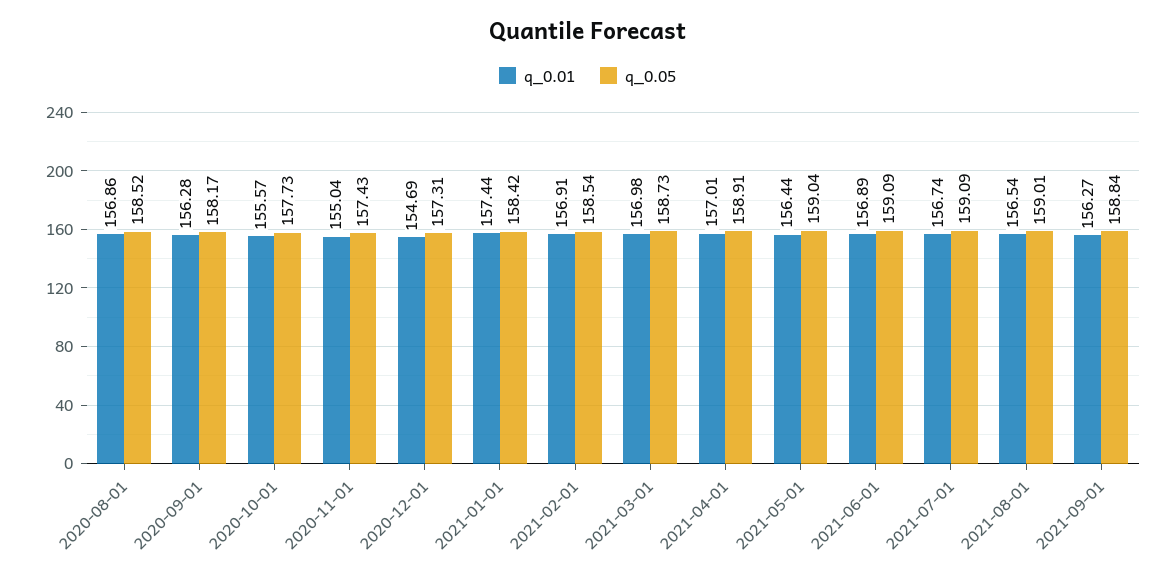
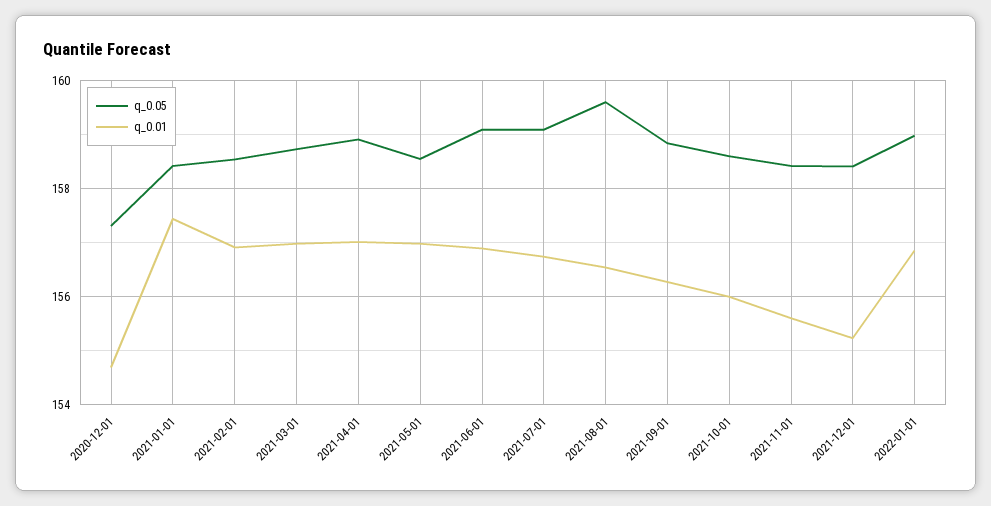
q_0.01, 2020-08-01: 156.86 -> none
q_0.05, 2020-08-01: 158.52 -> none
q_0.01, 2020-09-01: 156.28 -> none
q_0.05, 2020-09-01: 158.17 -> none
q_0.01, 2020-10-01: 155.57 -> none
q_0.05, 2020-10-01: 157.73 -> none
q_0.01, 2020-11-01: 155.04 -> none
q_0.05, 2020-11-01: 157.43 -> none
q_0.01, 2021-05-01: 156.44 -> 157
q_0.05, 2021-05-01: 159.04 -> 158.6
q_0.05, 2021-08-01: 159.01 -> 159.6
q_0.05, 2021-10-01: none -> 158.6
q_0.01, 2021-10-01: none -> 156
q_0.05, 2021-11-01: none -> 158.4
q_0.01, 2021-11-01: none -> 155.6
q_0.05, 2021-12-01: none -> 158.4
q_0.01, 2021-12-01: none -> 155.2
q_0.05, 2022-01-01: none -> 159
q_0.01, 2022-01-01: none -> 156.8

